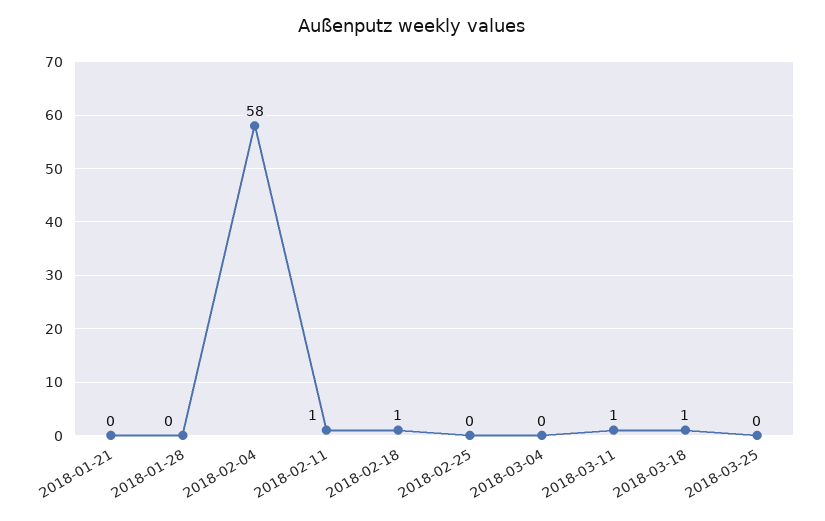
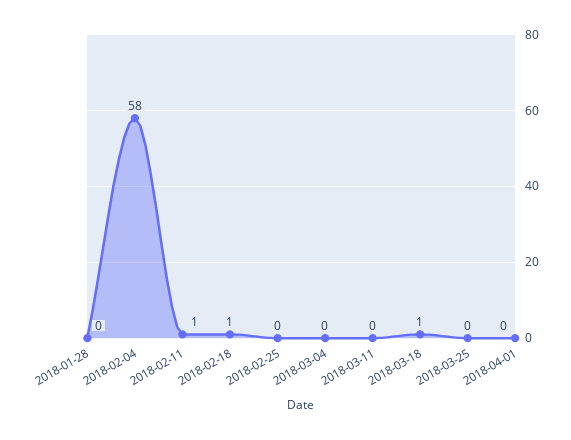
2018-01-21: 0 -> none
2018-03-11: 1 -> 0
2018-04-01: none -> 0

